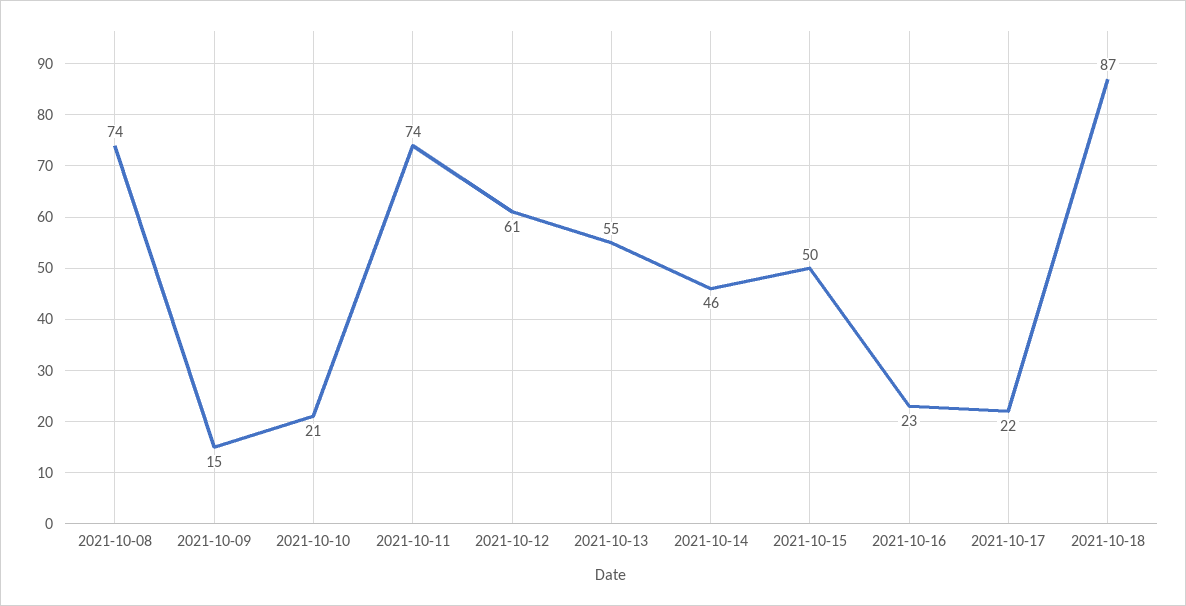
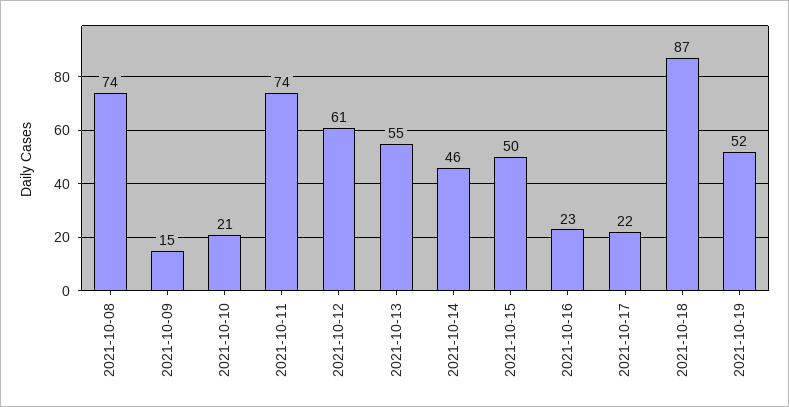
2021-10-19: none -> 52

